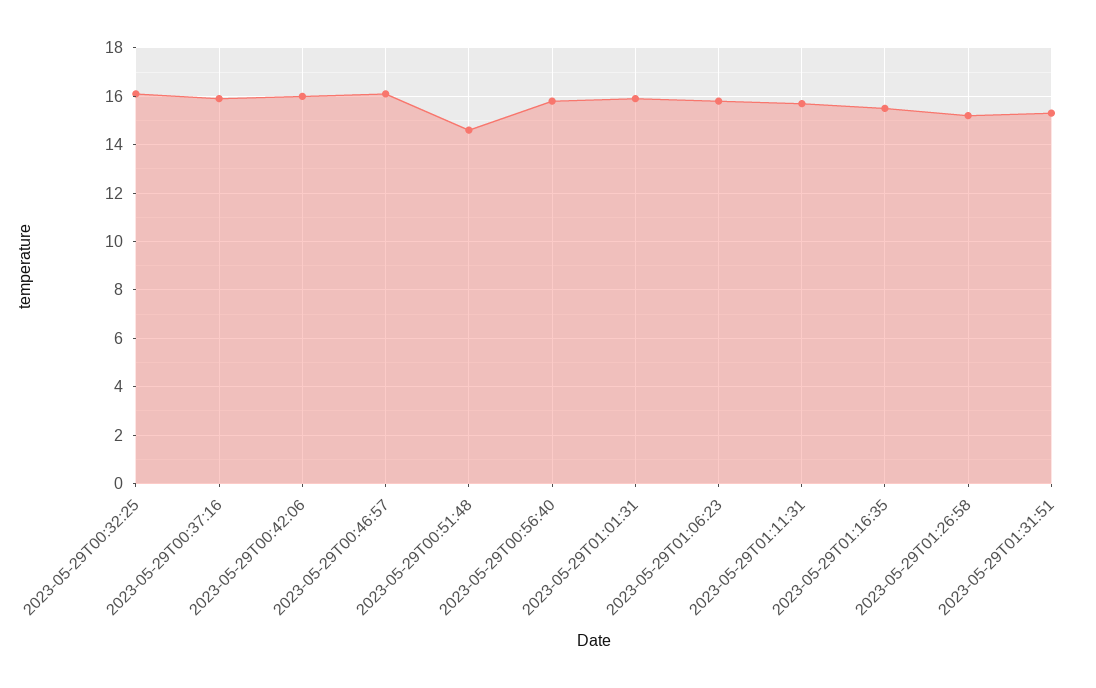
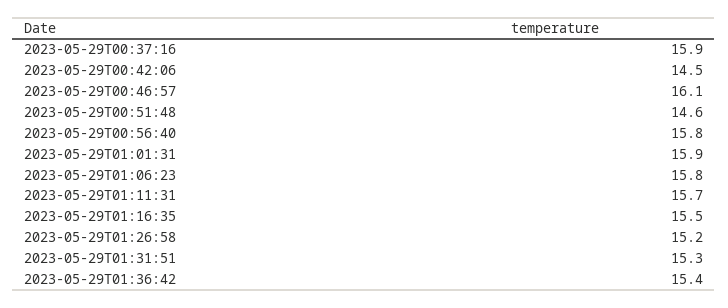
2023-05-29T00:32:25: 16 -> none
2023-05-29T00:42:06: 16 -> 14.5
2023-05-29T01:36:42: none -> 15.4

